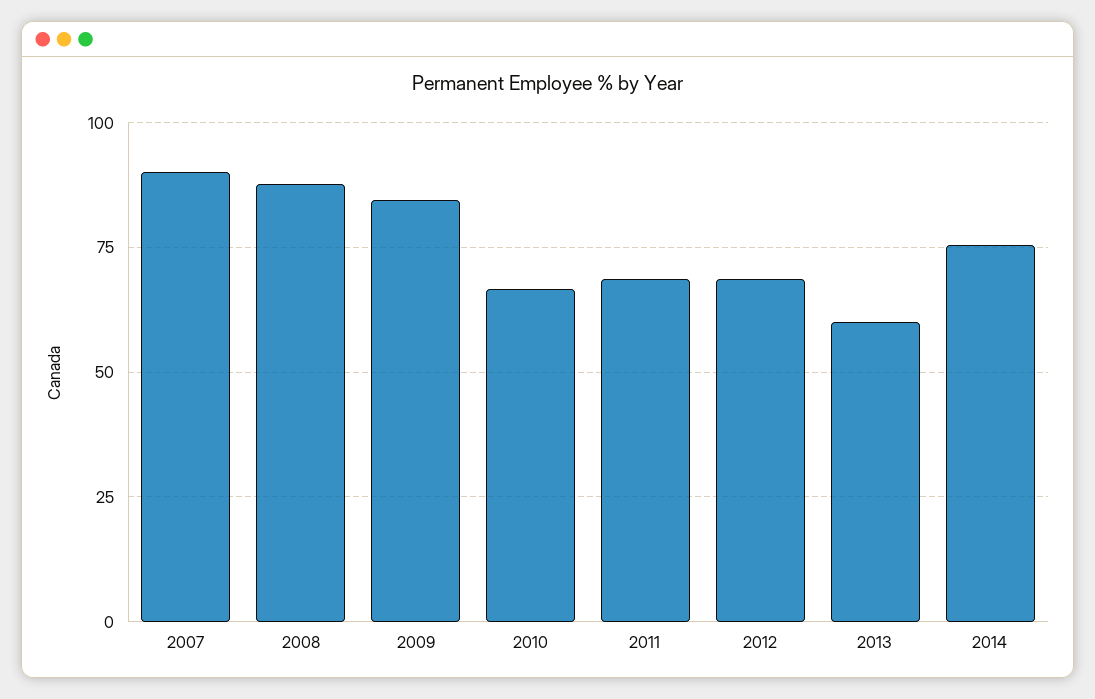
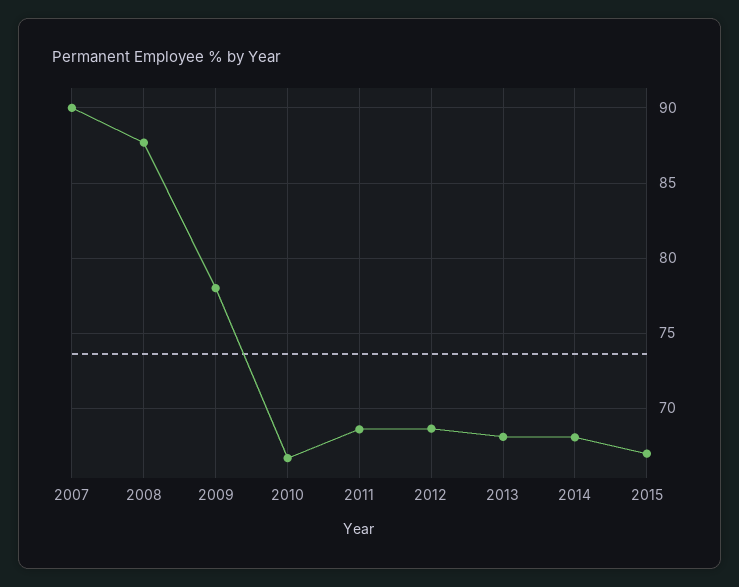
2009: 85 -> 78
2013: 60 -> 68
2014: 75 -> 68
2015: none -> 67

